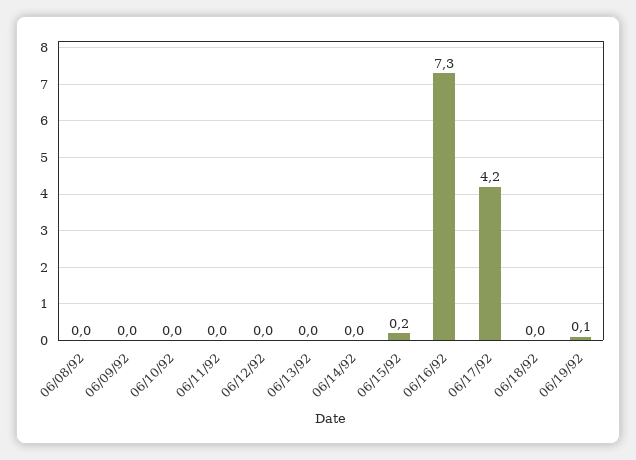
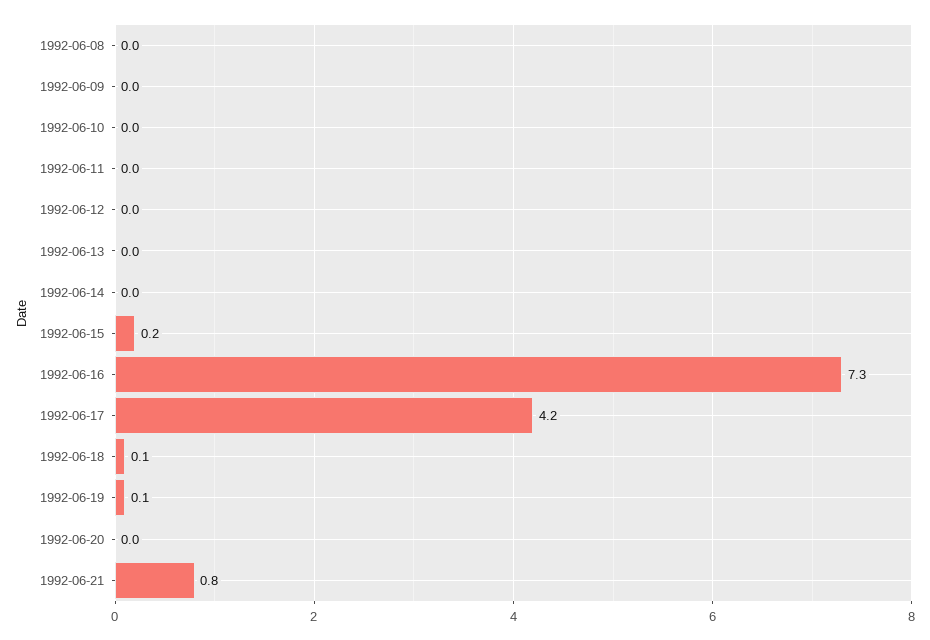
06/18/92: 0 -> 0.1
1992-06-20: none -> 0
1992-06-21: none -> 0.8

